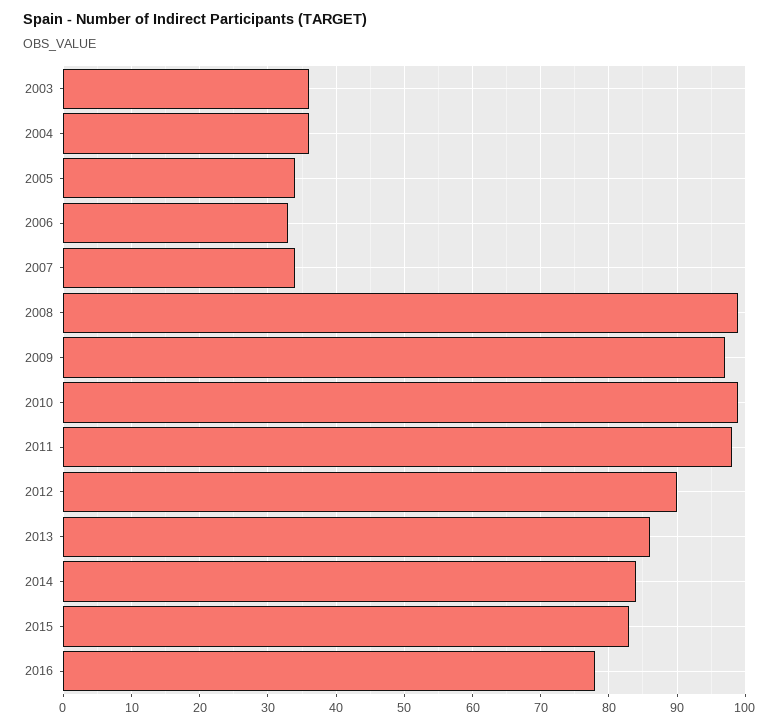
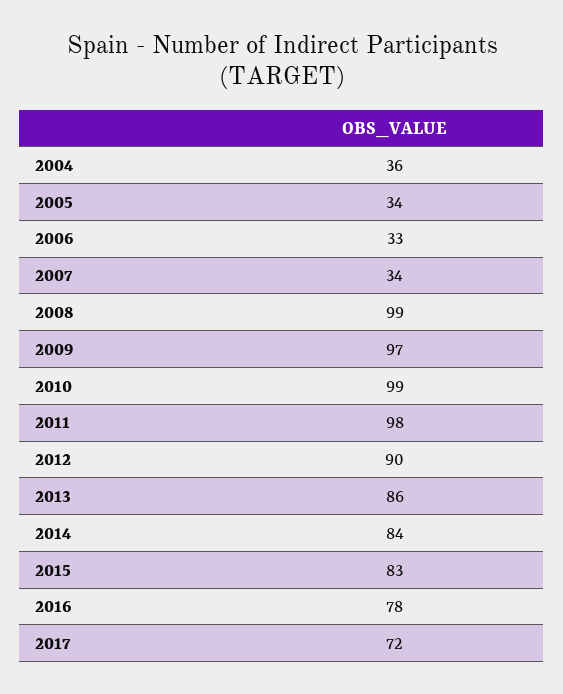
2003: 36 -> none
2017: none -> 72

